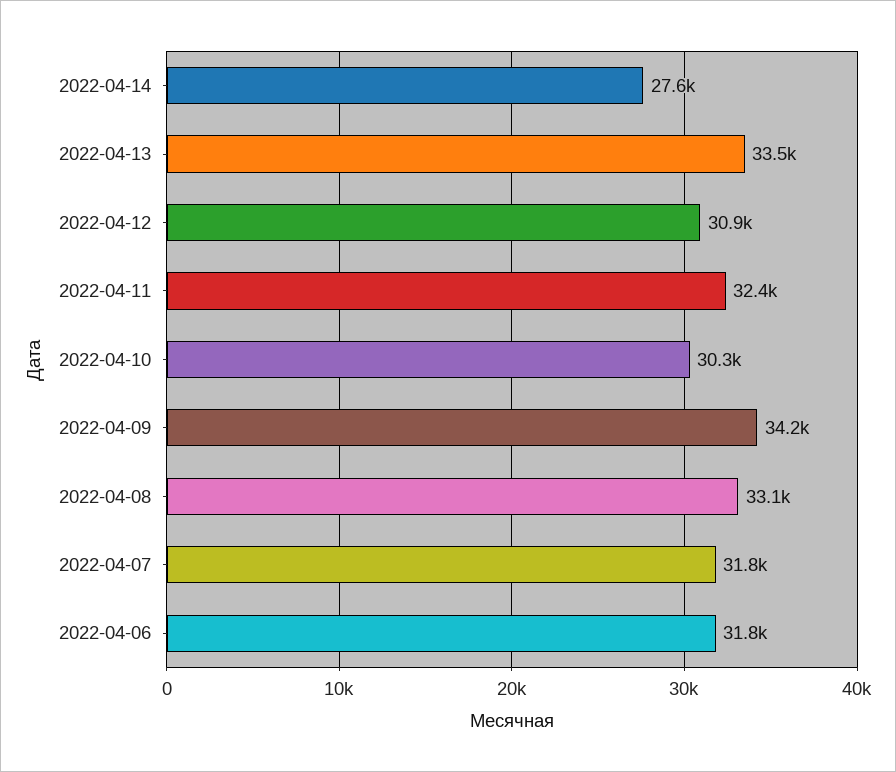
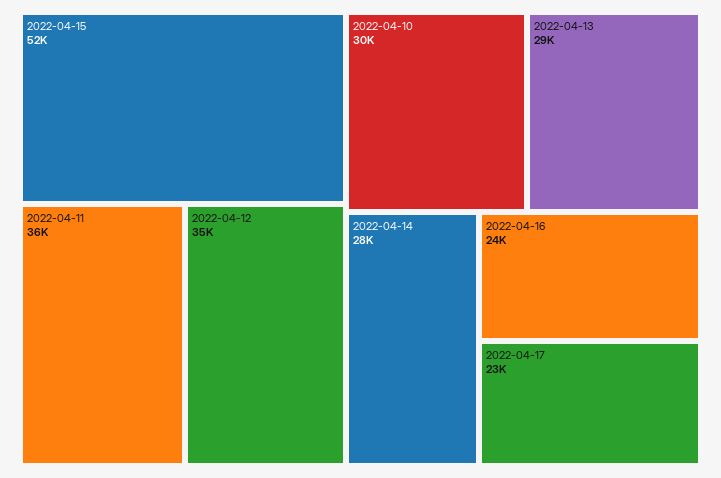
2022-04-13: 33500 -> 29000
2022-04-12: 30900 -> 35000
2022-04-11: 32400 -> 36000
2022-04-09: 34200 -> none
2022-04-08: 33100 -> none
2022-04-07: 31800 -> none
2022-04-06: 31800 -> none
2022-04-15: none -> 52000
2022-04-16: none -> 24000
2022-04-17: none -> 23000

